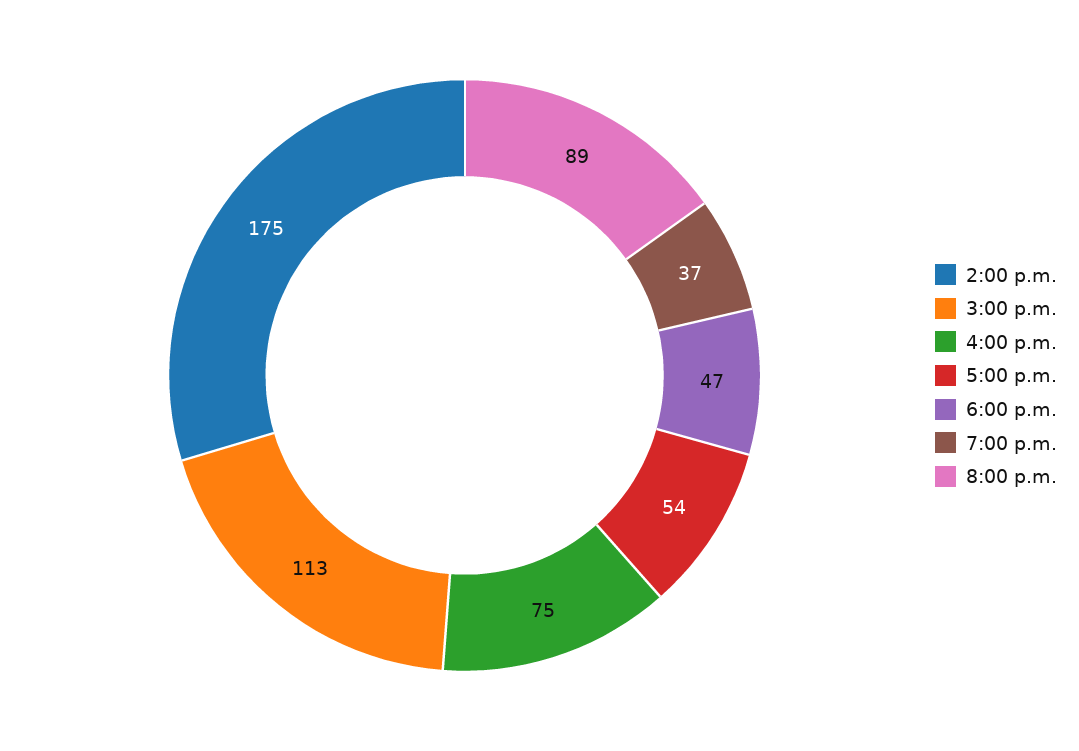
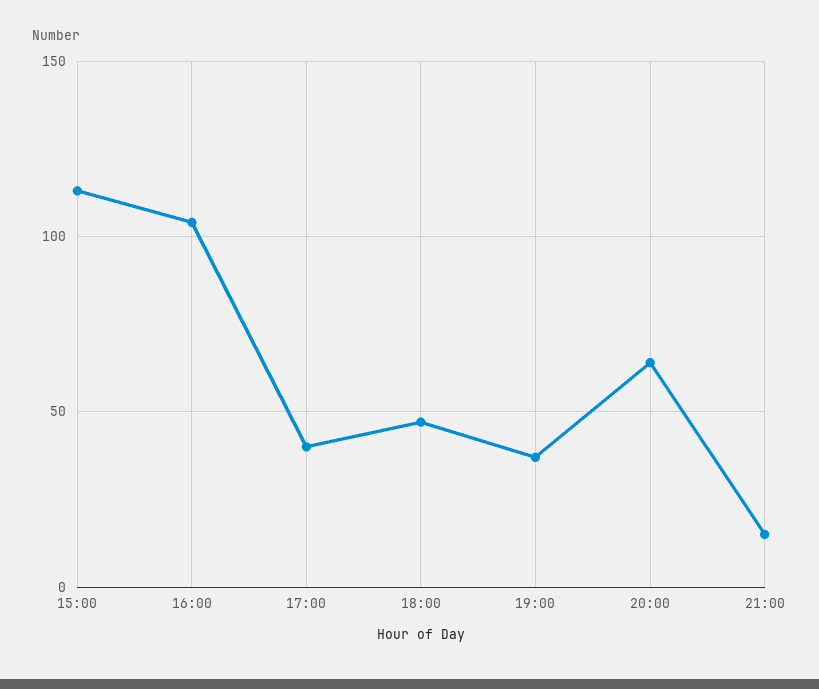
2:00 p.m.: 175 -> none
4:00 p.m.: 75 -> 105
5:00 p.m.: 54 -> 40
8:00 p.m.: 89 -> 65
21:00: none -> 15

